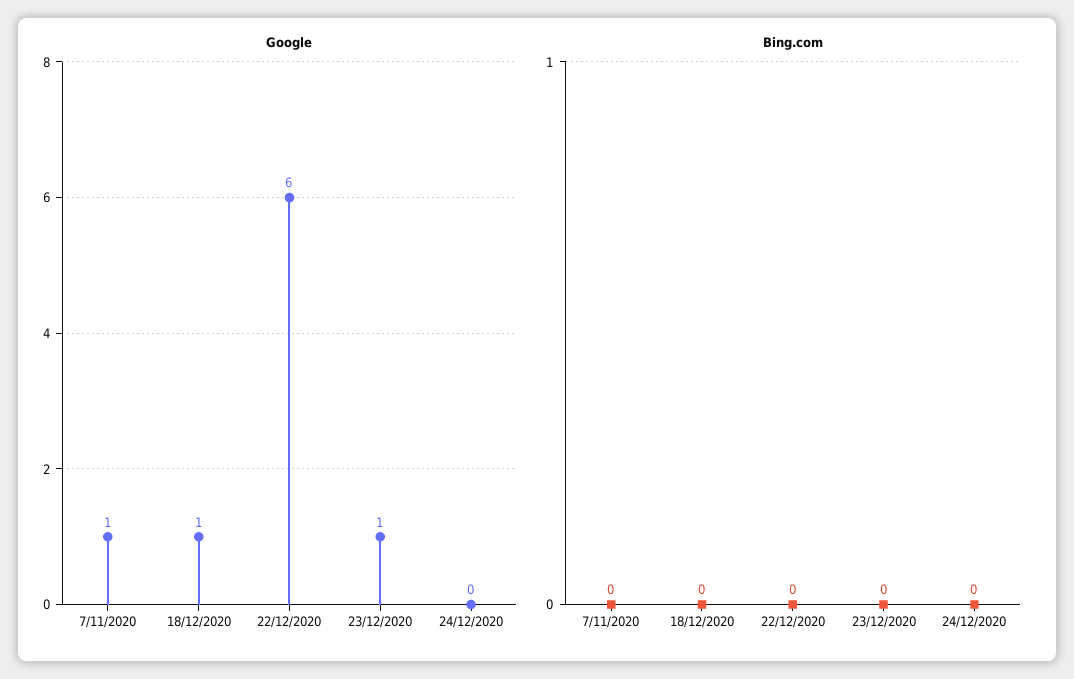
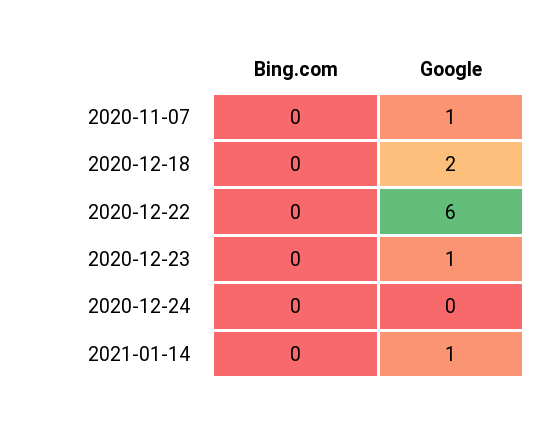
Google, 18/12/2020: 1 -> 2
Bing.com, 2021-01-14: none -> 0
Google, 2021-01-14: none -> 1

